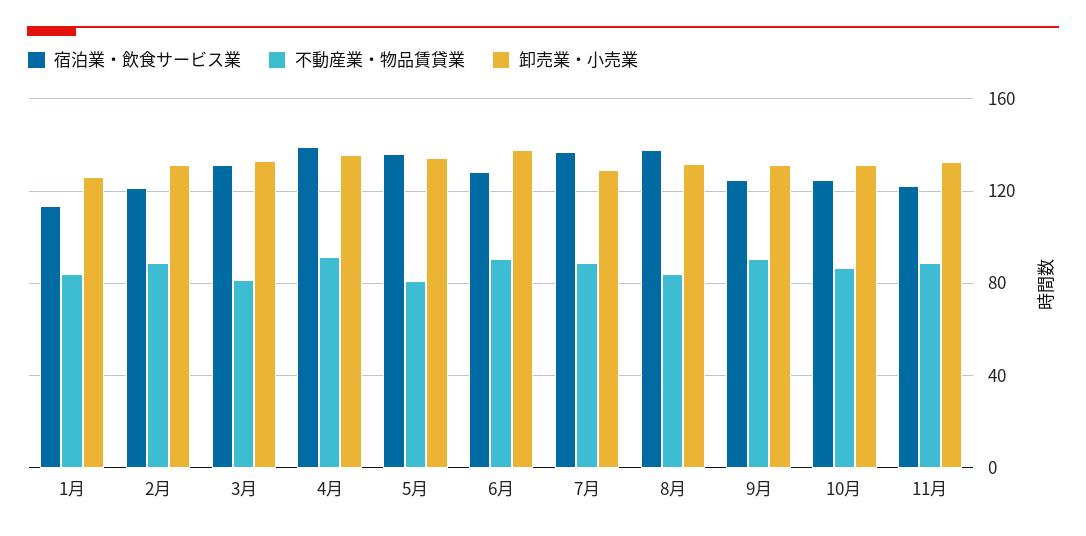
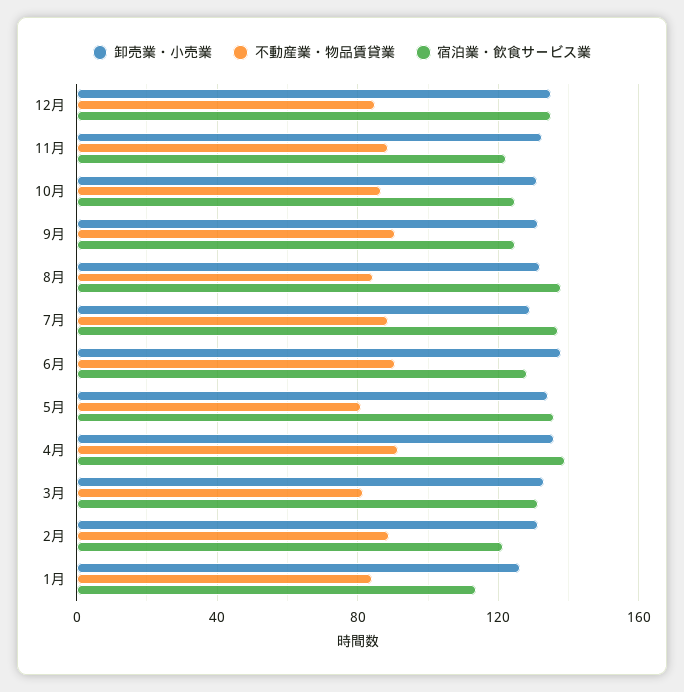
卸売業・小売業, 12月: none -> 135
不動産業・物品賃貸業, 12月: none -> 85
宿泊業・飲食サービス業, 12月: none -> 135

